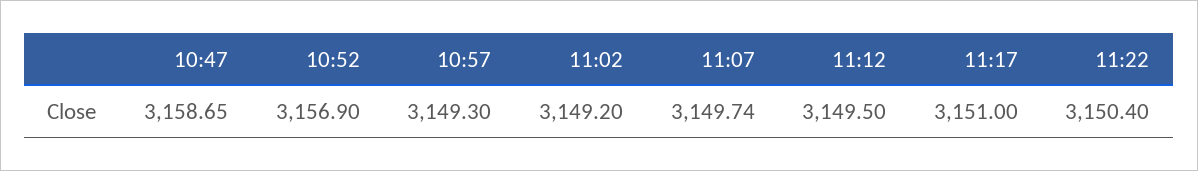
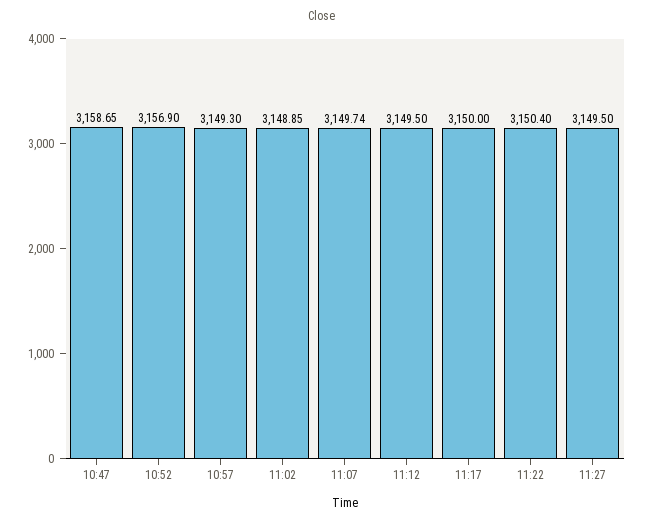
11:02: 3149.2 -> 3148.85
11:17: 3151 -> 3150
11:27: none -> 3149.5

